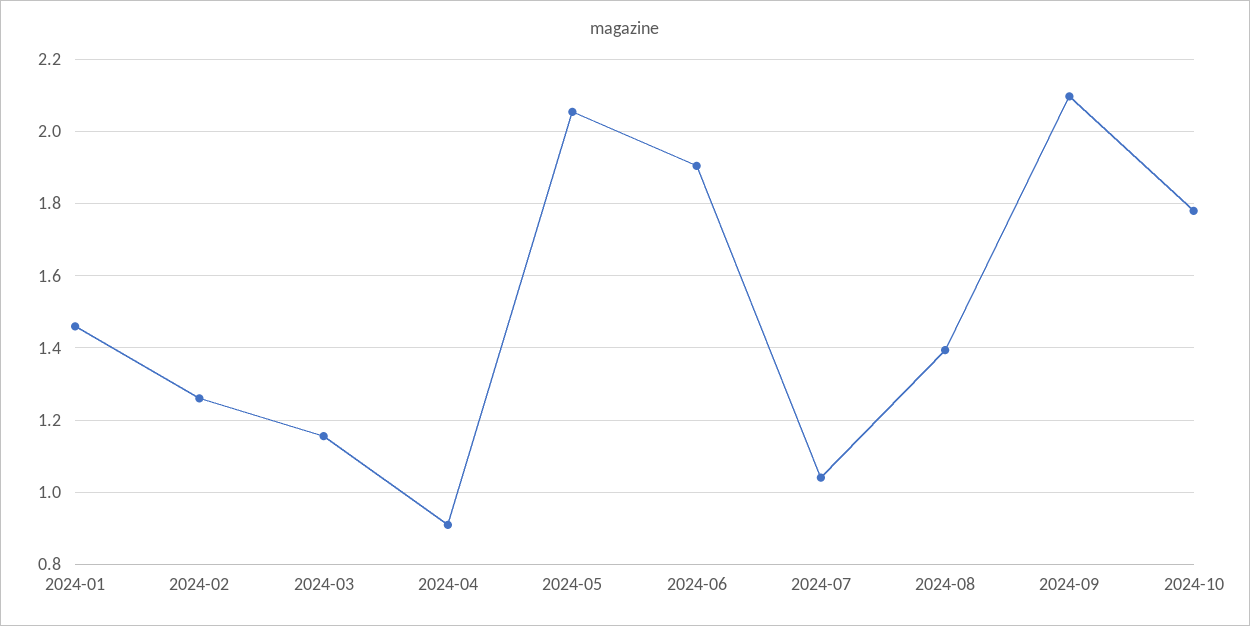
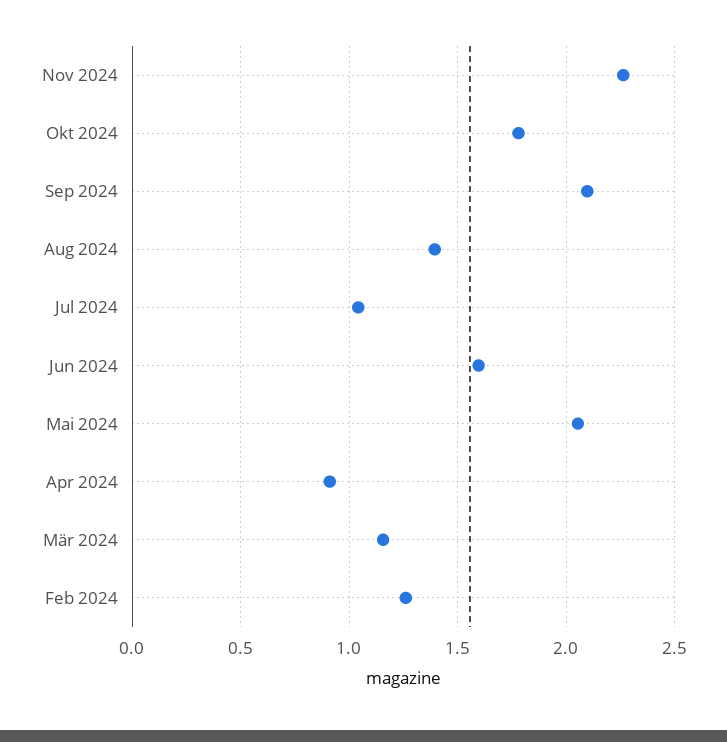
2024-01: 1.46 -> none
2024-06: 1.9 -> 1.6
Nov 2024: none -> 2.25

